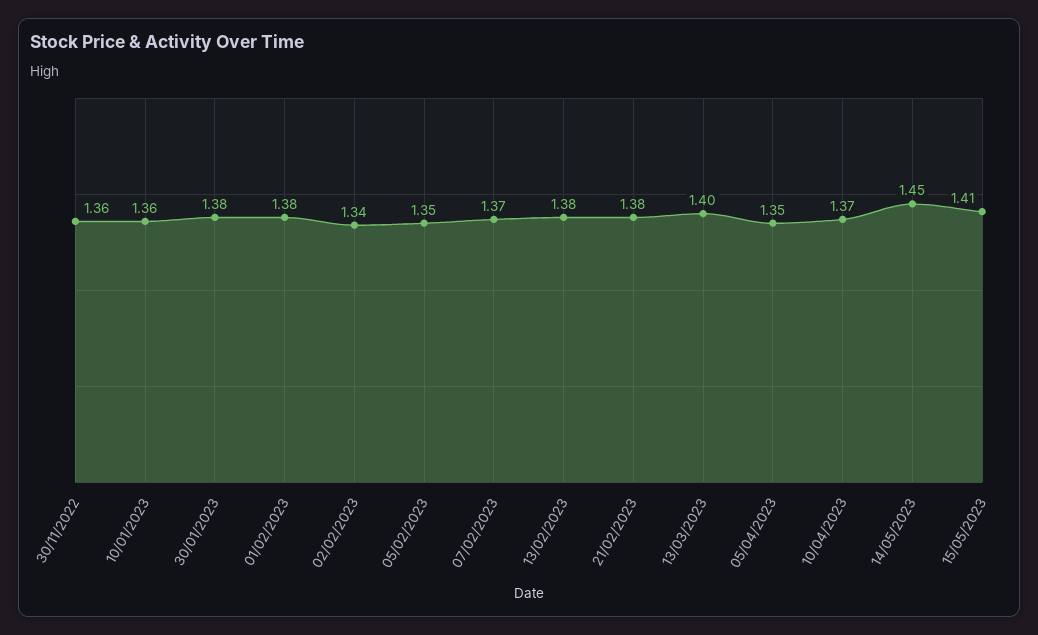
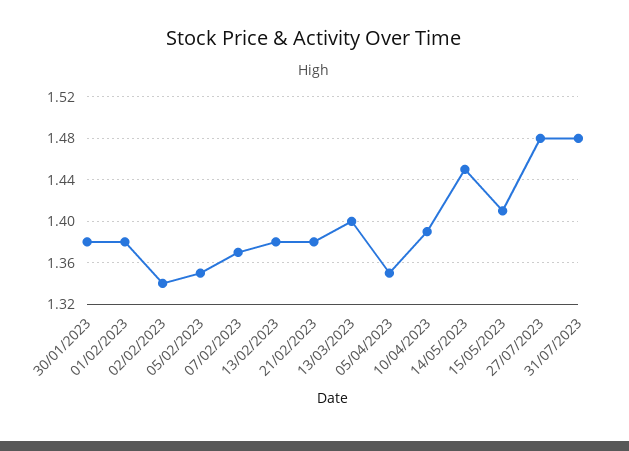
30/11/2022: 1.36 -> none
10/01/2023: 1.36 -> none
10/04/2023: 1.37 -> 1.39
27/07/2023: none -> 1.48
31/07/2023: none -> 1.48

